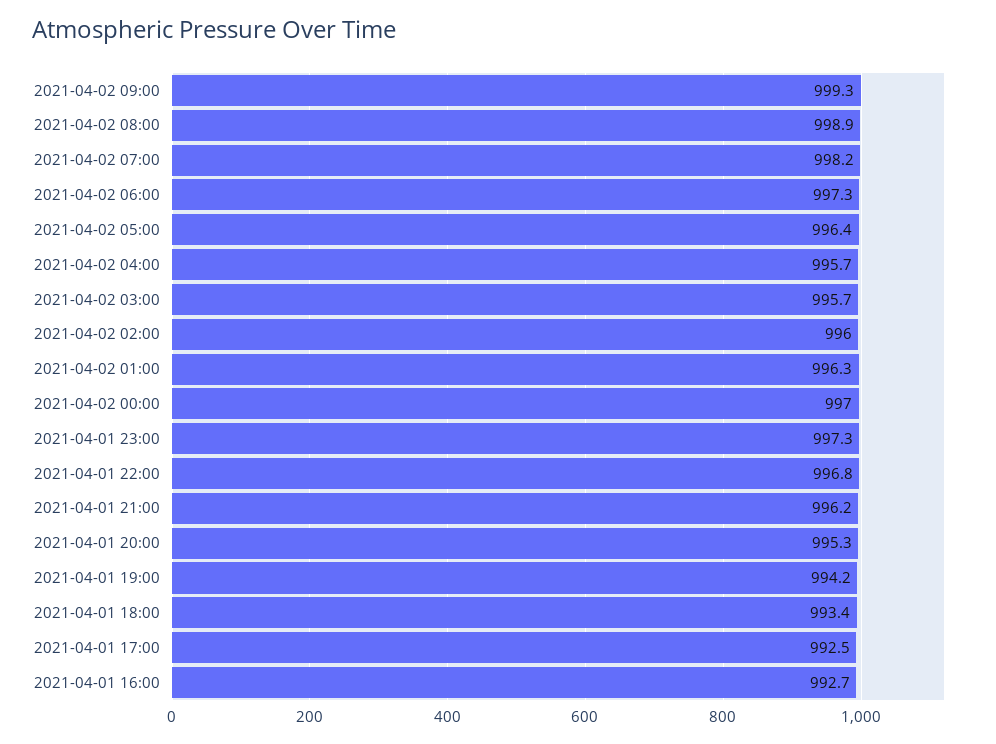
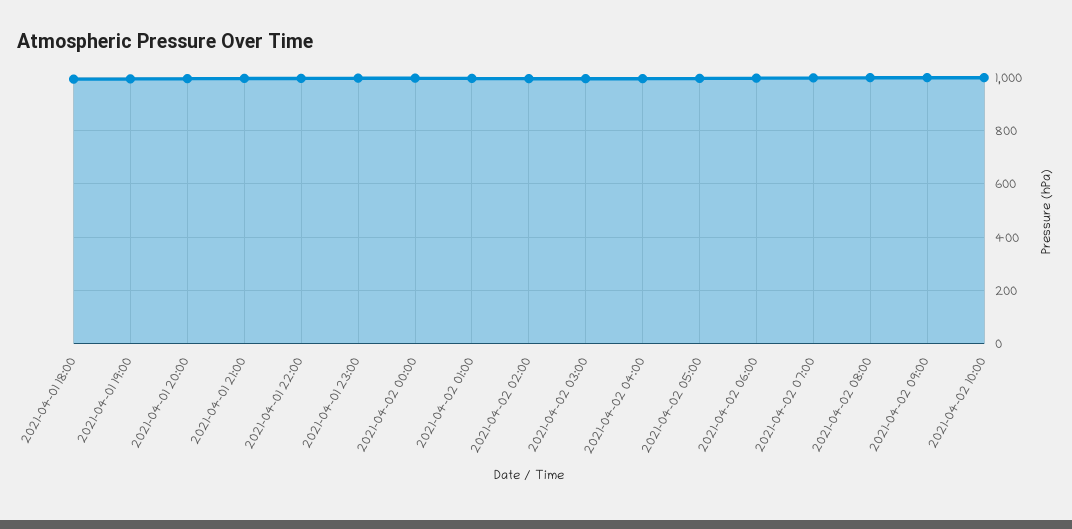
2021-04-01 17:00: 992.5 -> none
2021-04-01 16:00: 992.7 -> none
2021-04-02 10:00: none -> 1000

